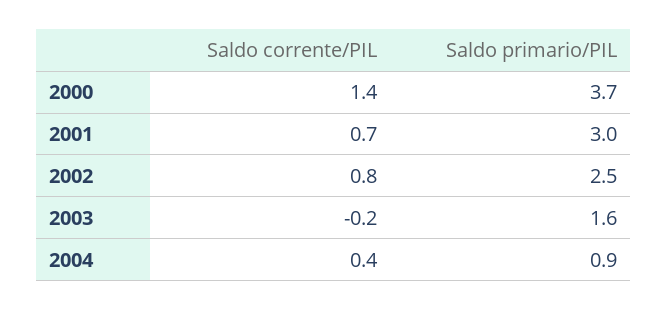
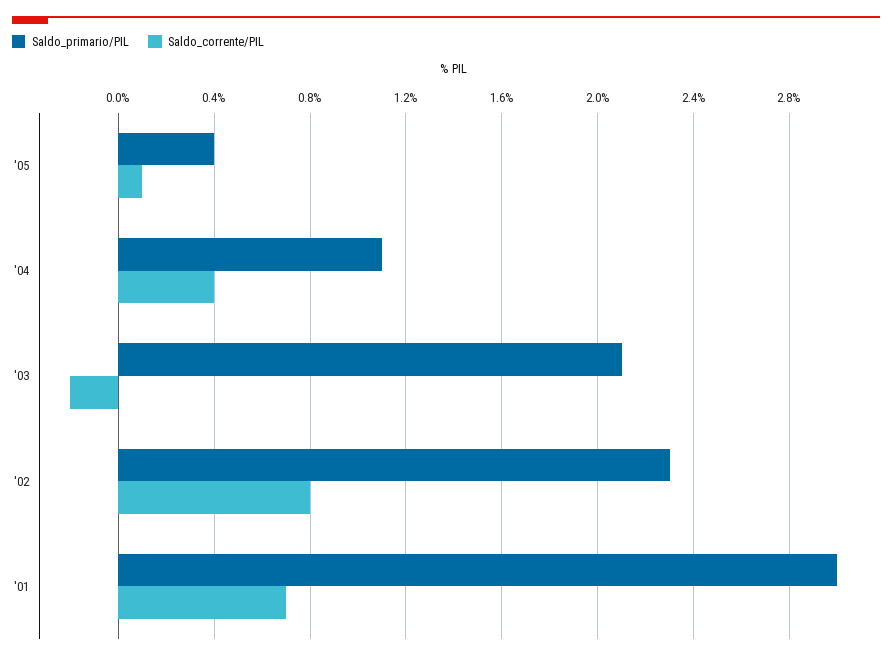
Saldo corrente/PIL, 2000: 1.4 -> none
Saldo primario/PIL, 2000: 3.7 -> none
Saldo primario/PIL, 2002: 2.5 -> 2.3
Saldo primario/PIL, 2003: 1.6 -> 2.1
Saldo primario/PIL, 2004: 0.9 -> 1.1
Saldo primario/PIL, '05: none -> 0.4
Saldo corrente/PIL, '05: none -> 0.1

